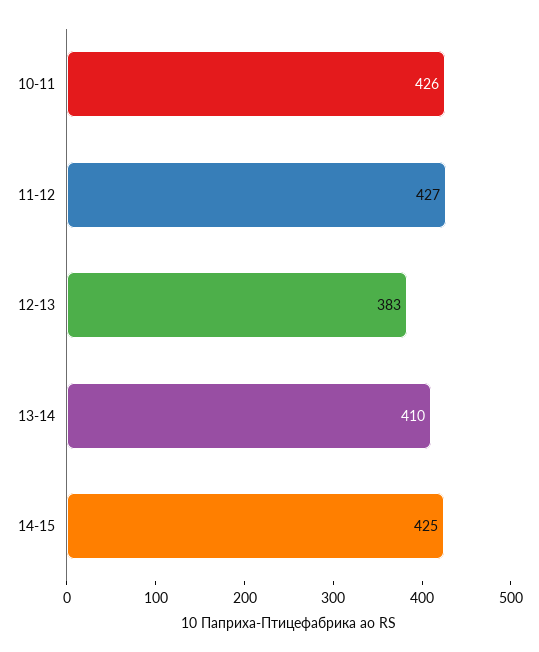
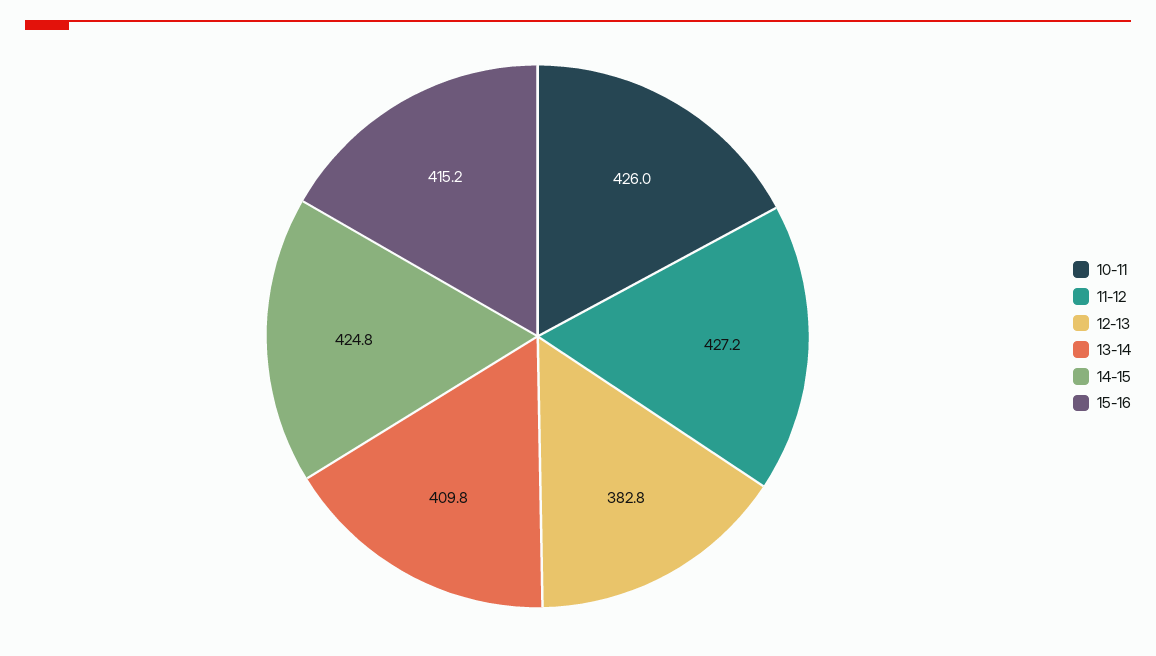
15-16: none -> 415.2

